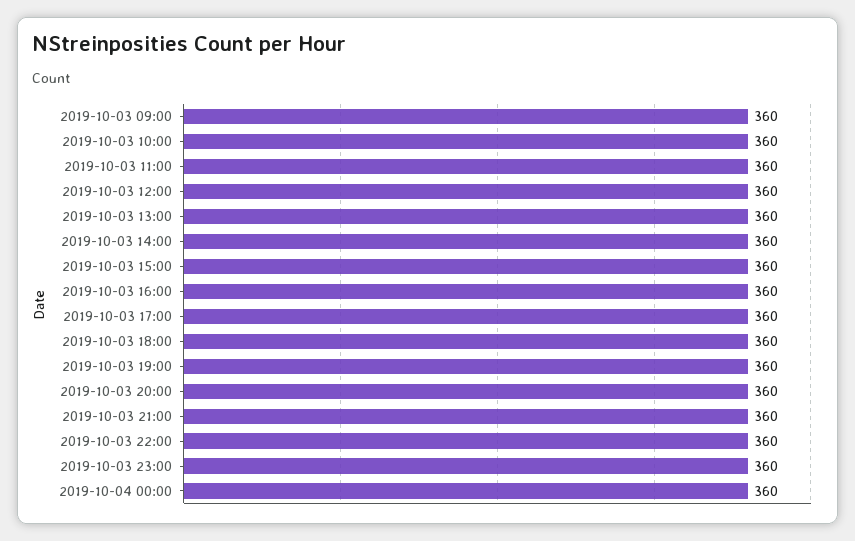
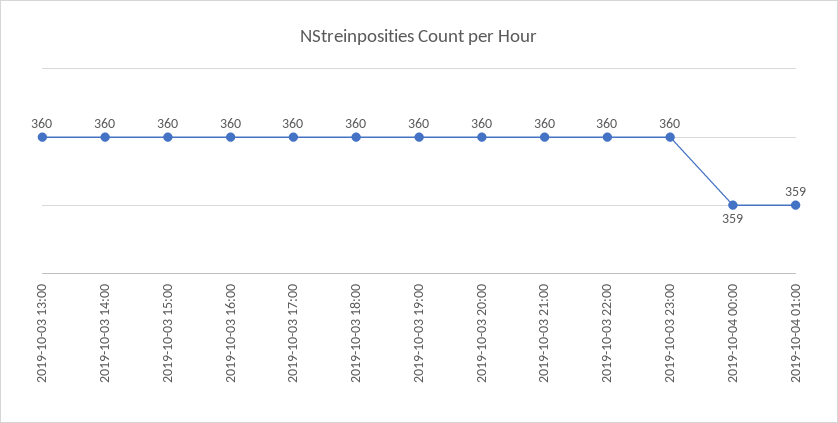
2019-10-03 09:00: 360 -> none
2019-10-03 10:00: 360 -> none
2019-10-03 11:00: 360 -> none
2019-10-03 12:00: 360 -> none
2019-10-04 00:00: 360 -> 359
2019-10-04 01:00: none -> 359

